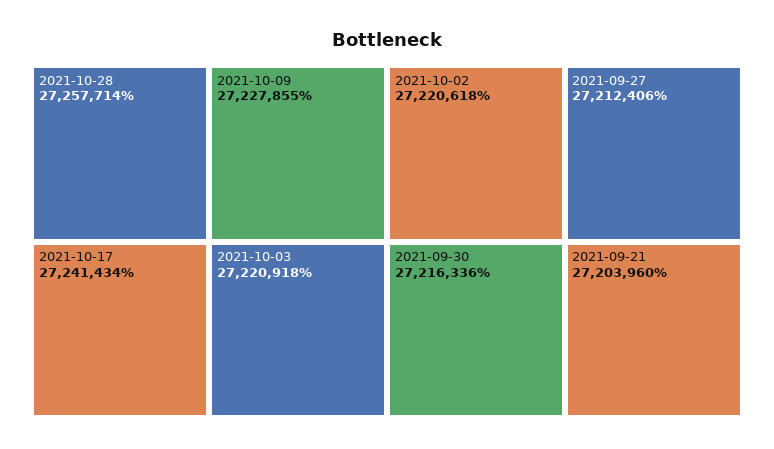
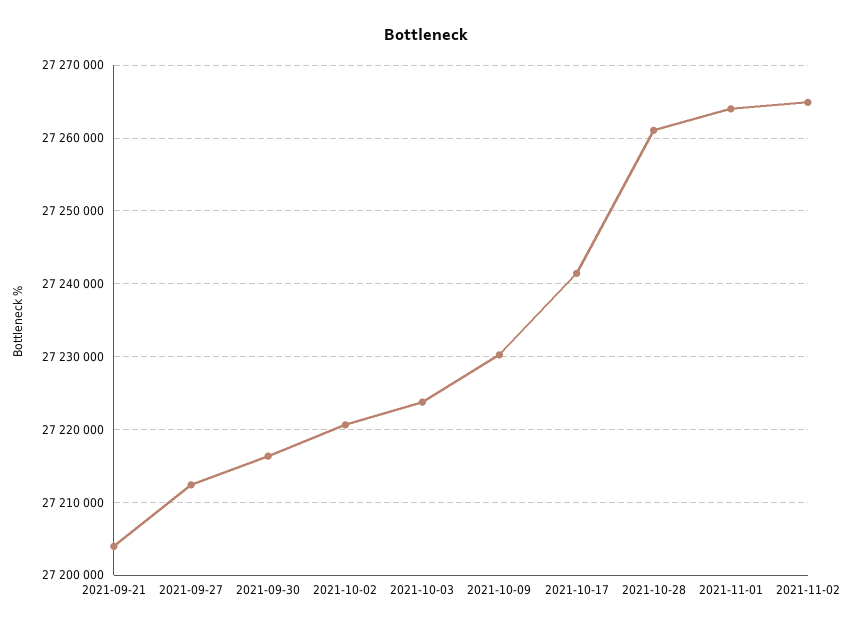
2021-10-28: 27257714 -> 27261000
2021-10-09: 27227855 -> 27230000
2021-10-03: 27220918 -> 27224000
2021-11-01: none -> 27264000
2021-11-02: none -> 27265000

